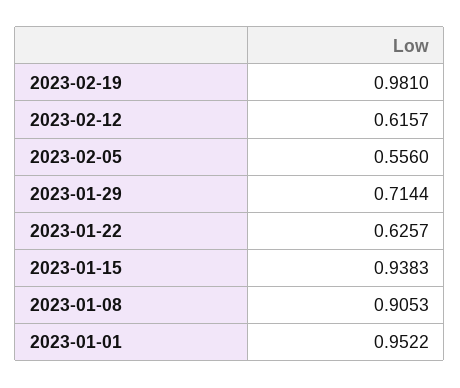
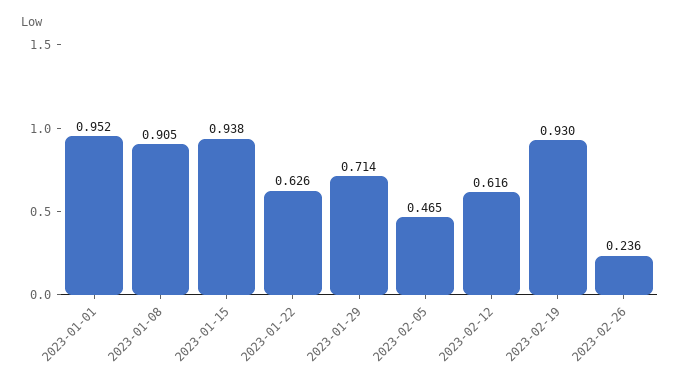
2023-02-19: 0.981 -> 0.93
2023-02-05: 0.556 -> 0.465
2023-02-26: none -> 0.236

